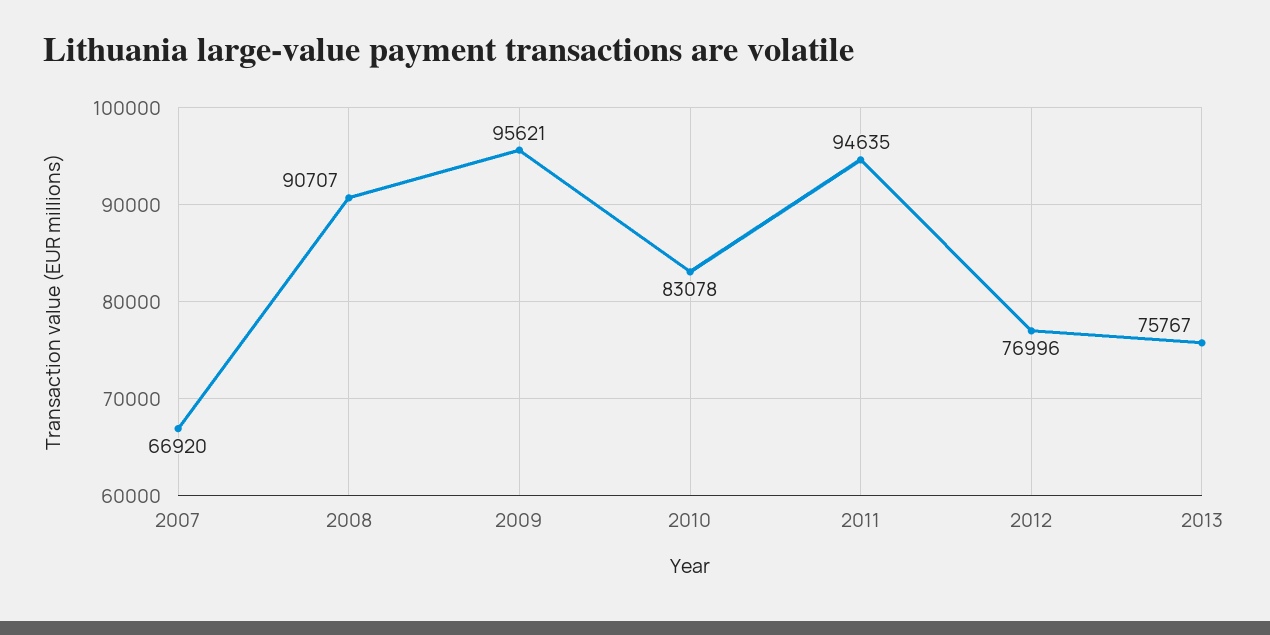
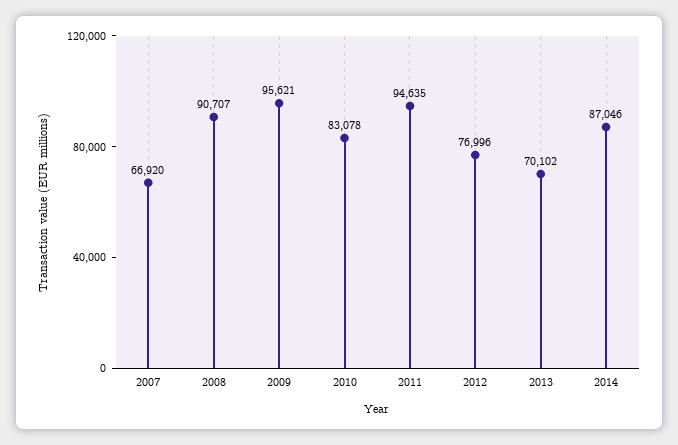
2013: 75767 -> 70102
2014: none -> 87046

